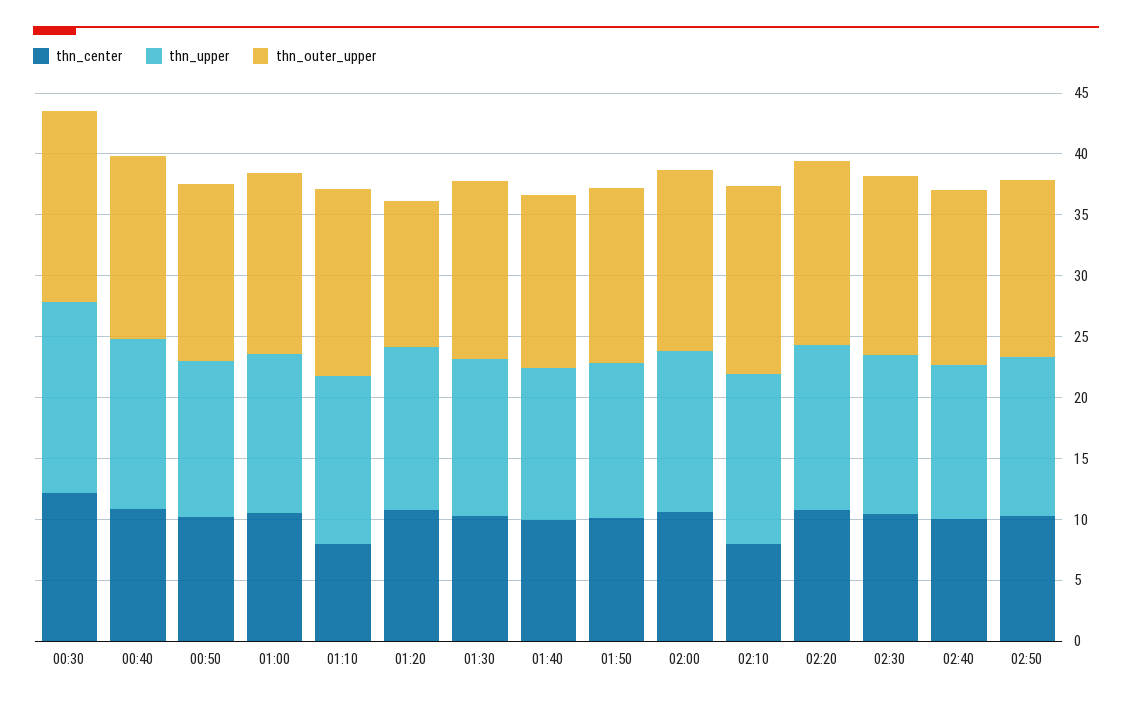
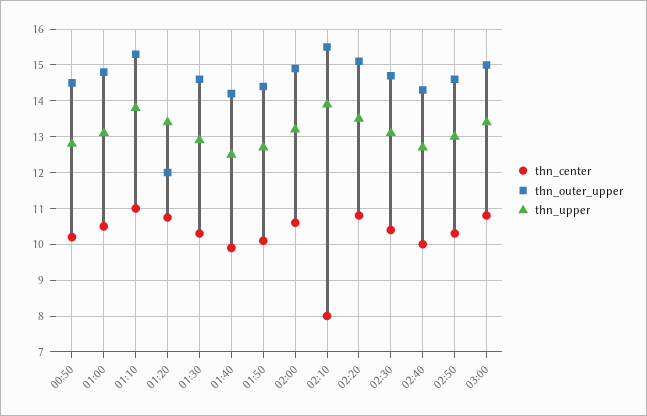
thn_center, 00:30: 12 -> none
thn_upper, 00:30: 16 -> none
thn_outer_upper, 00:30: 16 -> none
thn_center, 00:40: 11 -> none
thn_upper, 00:40: 14 -> none
thn_outer_upper, 00:40: 15 -> none
thn_center, 01:10: 8 -> 11
thn_center, 03:00: none -> 10.8
thn_outer_upper, 03:00: none -> 15
thn_upper, 03:00: none -> 13.4

